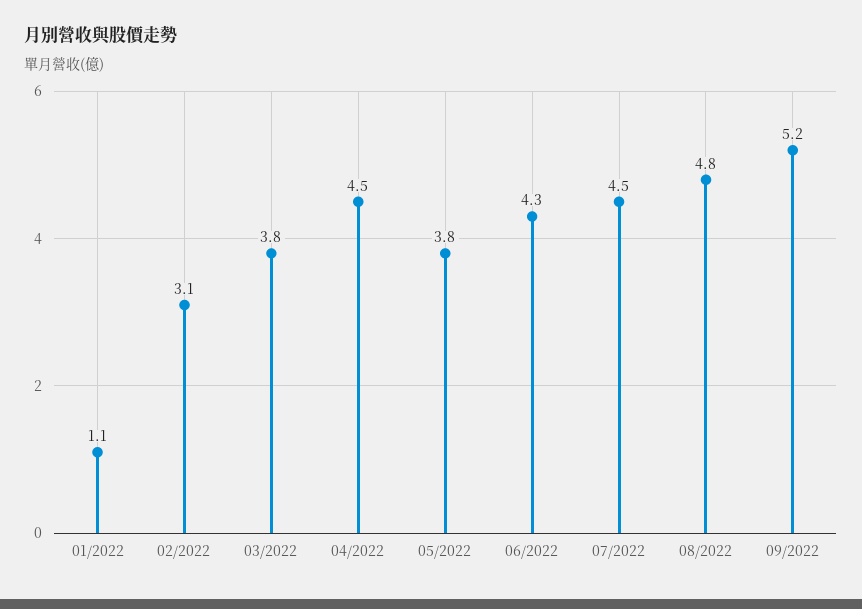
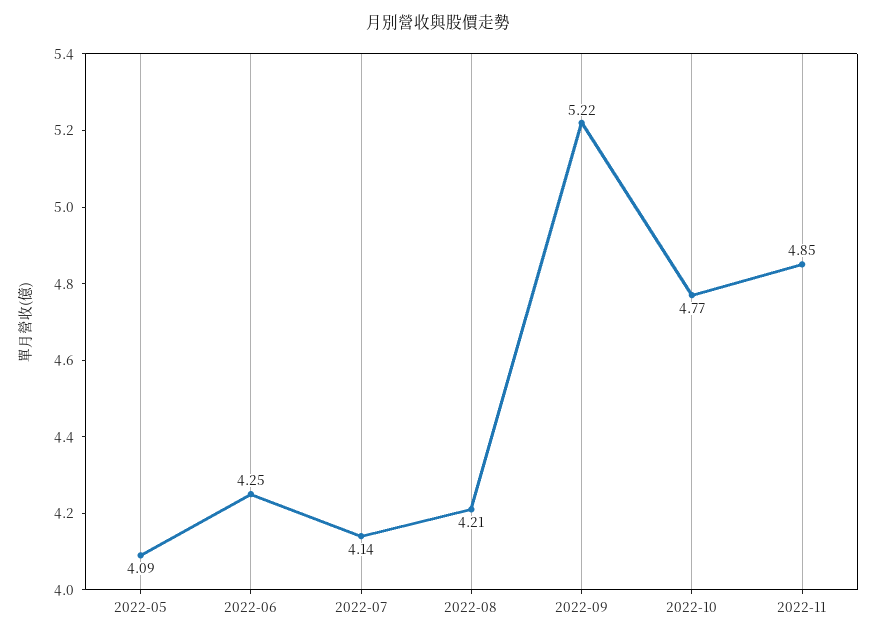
01/2022: 1.1 -> none
02/2022: 3.1 -> none
03/2022: 3.8 -> none
04/2022: 4.5 -> none
05/2022: 3.8 -> 4.09
07/2022: 4.5 -> 4.14
08/2022: 4.8 -> 4.21
2022-10: none -> 4.77
2022-11: none -> 4.85

